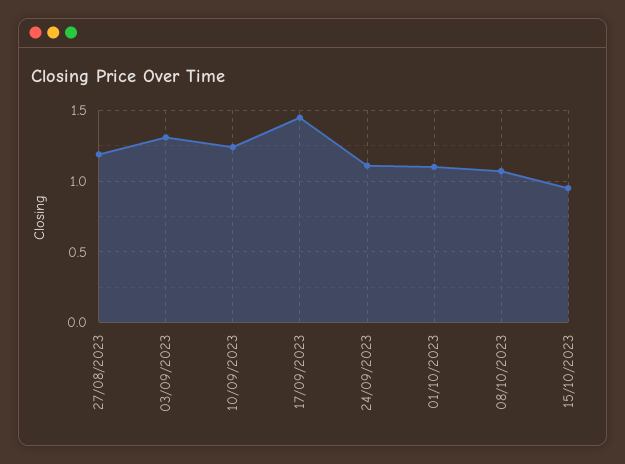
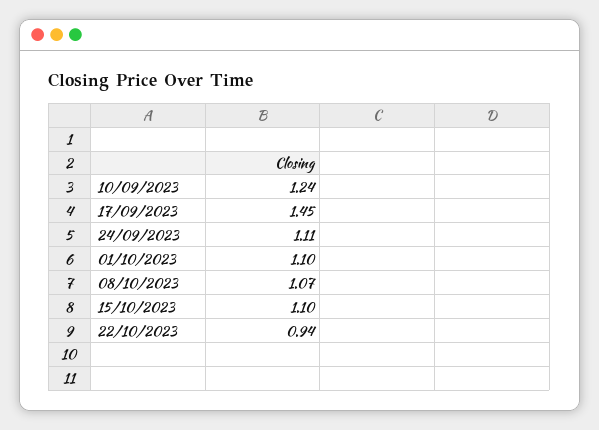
27/08/2023: 1.2 -> none
03/09/2023: 1.3 -> none
15/10/2023: 0.95 -> 1.1
22/10/2023: none -> 0.94

